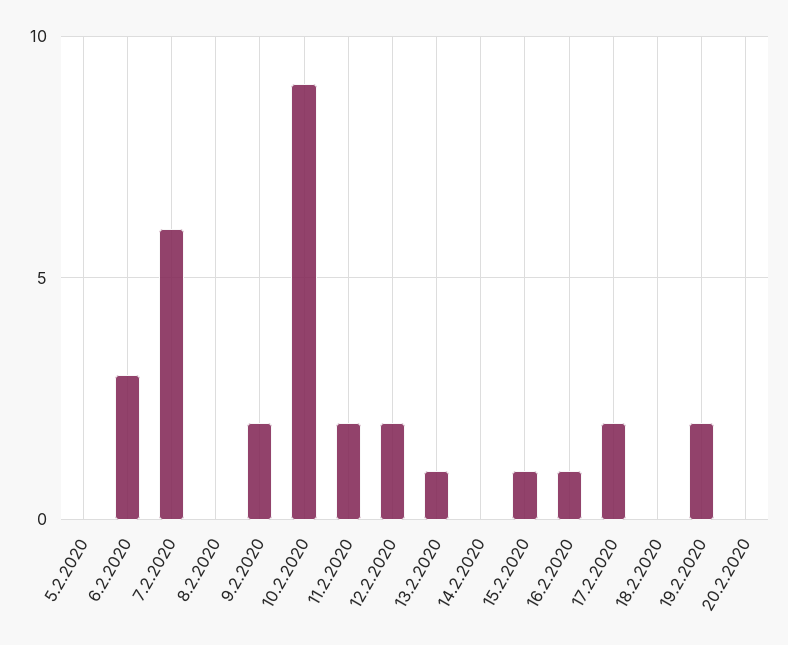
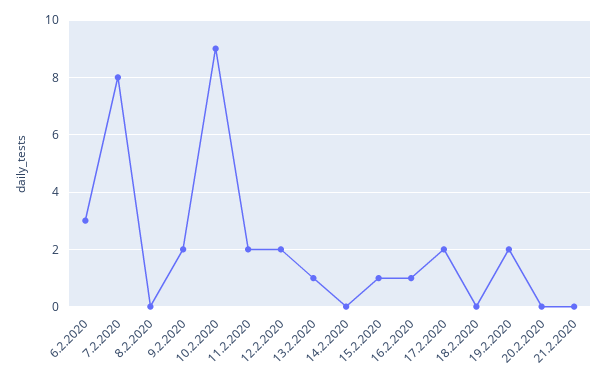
5.2.2020: 0 -> none
7.2.2020: 6 -> 8
21.2.2020: none -> 0

